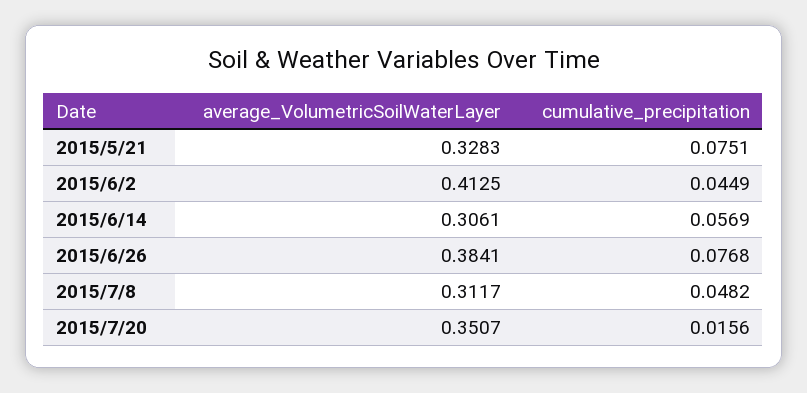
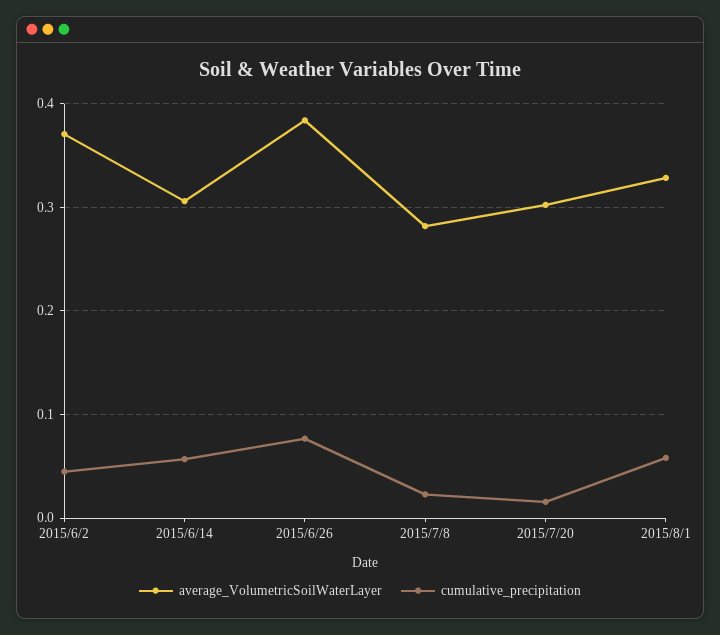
average_VolumetricSoilWaterLayer, 2015/5/21: 0.3283 -> none
cumulative_precipitation, 2015/5/21: 0.0751 -> none
average_VolumetricSoilWaterLayer, 2015/6/2: 0.4125 -> 0.37
average_VolumetricSoilWaterLayer, 2015/7/8: 0.3117 -> 0.28
cumulative_precipitation, 2015/7/8: 0.0482 -> 0.02
average_VolumetricSoilWaterLayer, 2015/7/20: 0.3507 -> 0.3
average_VolumetricSoilWaterLayer, 2015/8/1: none -> 0.33
cumulative_precipitation, 2015/8/1: none -> 0.06

